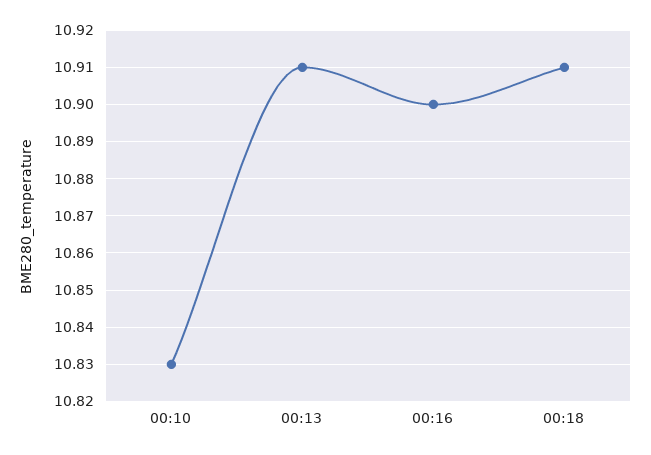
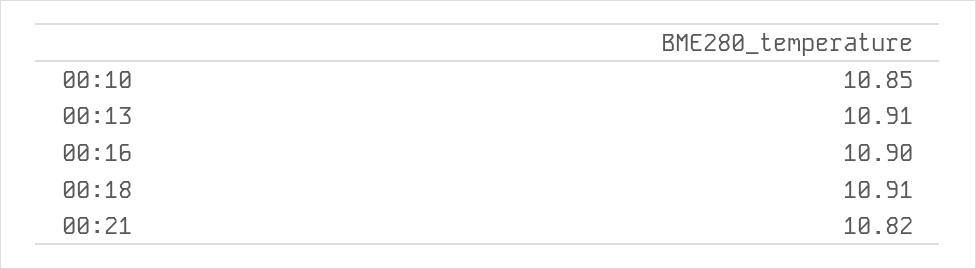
00:10: 10.83 -> 10.85
00:21: none -> 10.82

